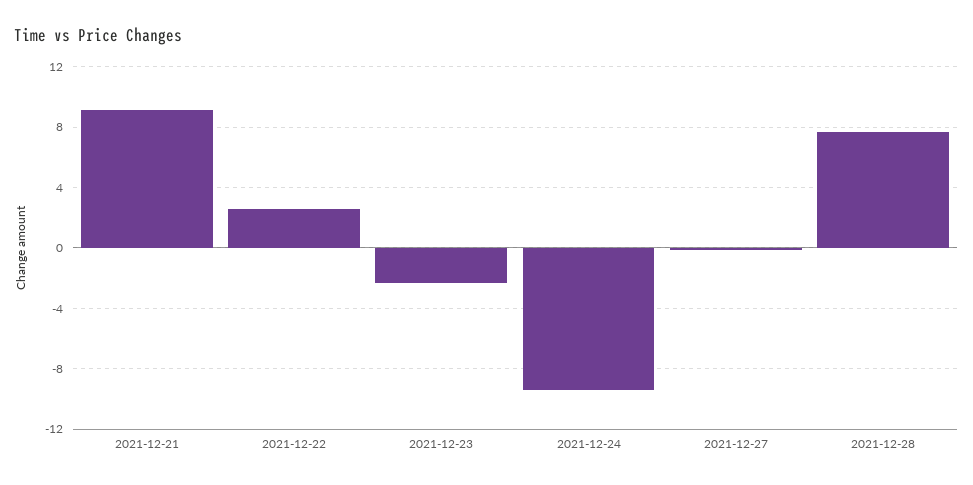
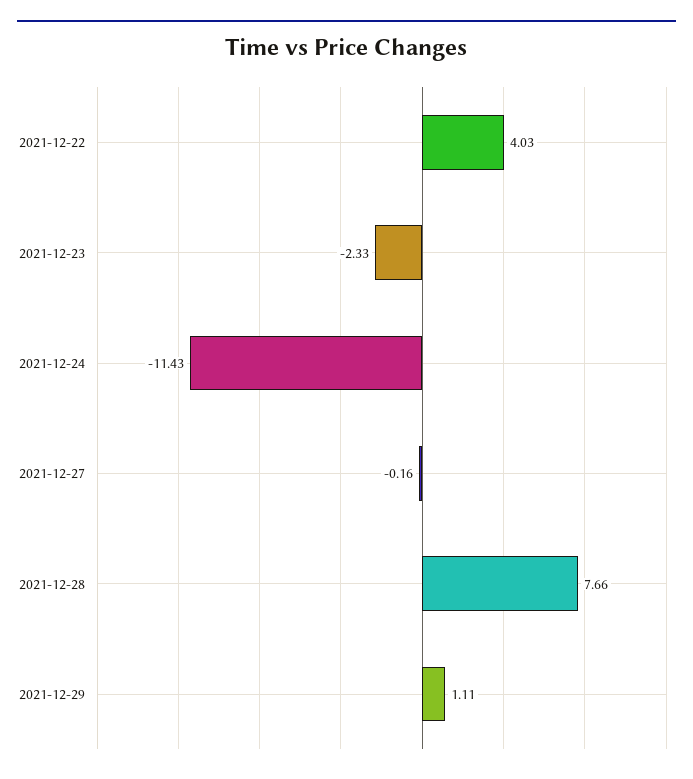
2021-12-21: 9 -> none
2021-12-22: 2.5 -> 4.03
2021-12-24: -9.5 -> -11.43
2021-12-29: none -> 1.11

